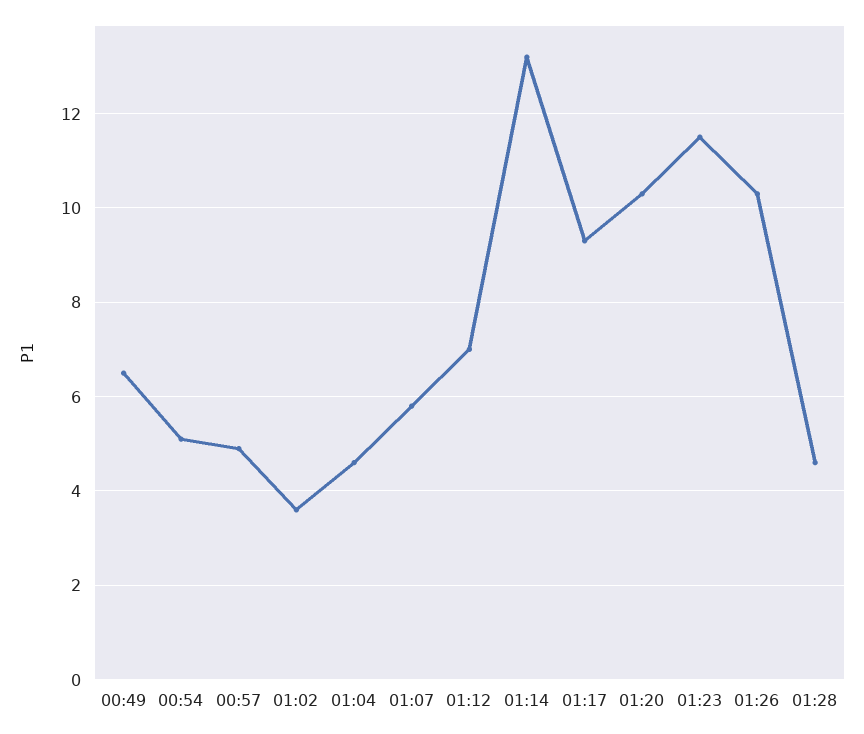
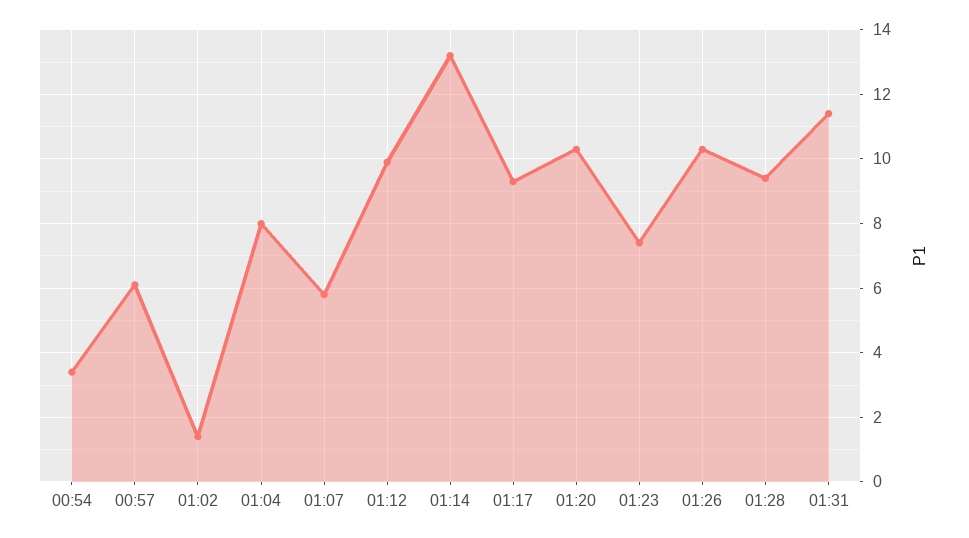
00:49: 6.5 -> none
00:54: 5 -> 3.5
00:57: 5 -> 6
01:02: 3.5 -> 1.5
01:04: 4.5 -> 8
01:12: 7 -> 10
01:23: 11.5 -> 7.5
01:28: 4.5 -> 9.5
01:31: none -> 11.5

